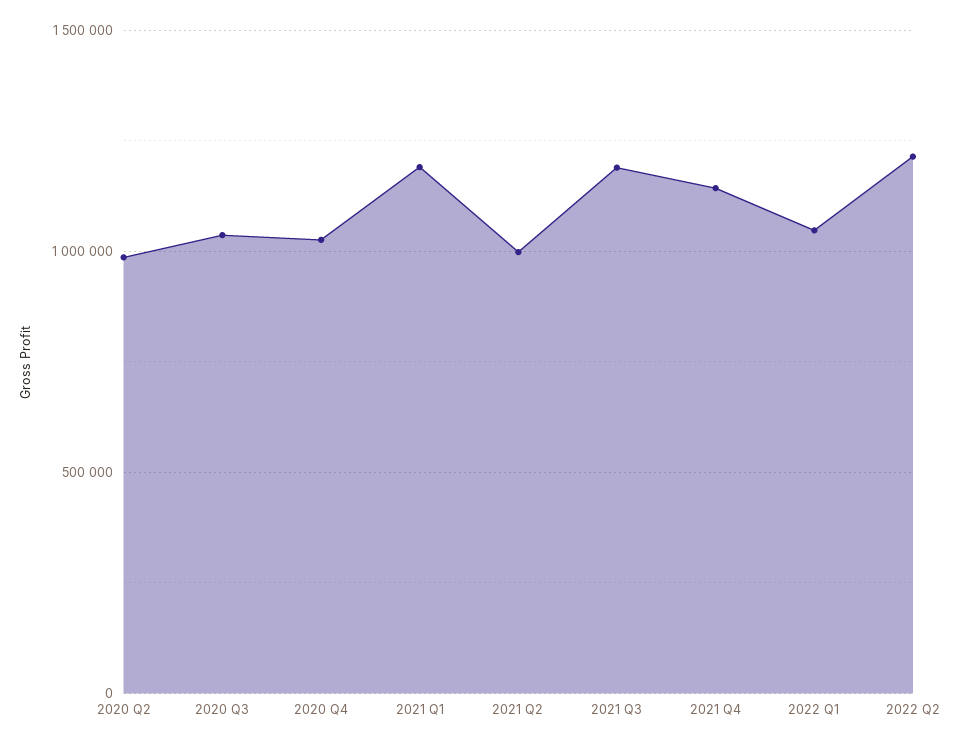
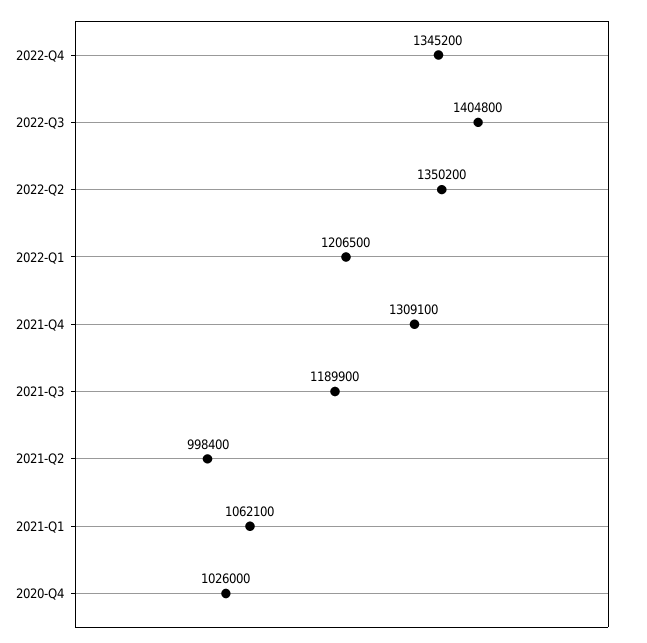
2020 Q2: 1000000 -> none
2020 Q3: 1050000 -> none
2021 Q1: 1200000 -> 1062100
2021 Q4: 1150000 -> 1309100
2022 Q1: 1050000 -> 1206500
2022 Q2: 1200000 -> 1350200
2022-Q4: none -> 1345200
2022-Q3: none -> 1404800

